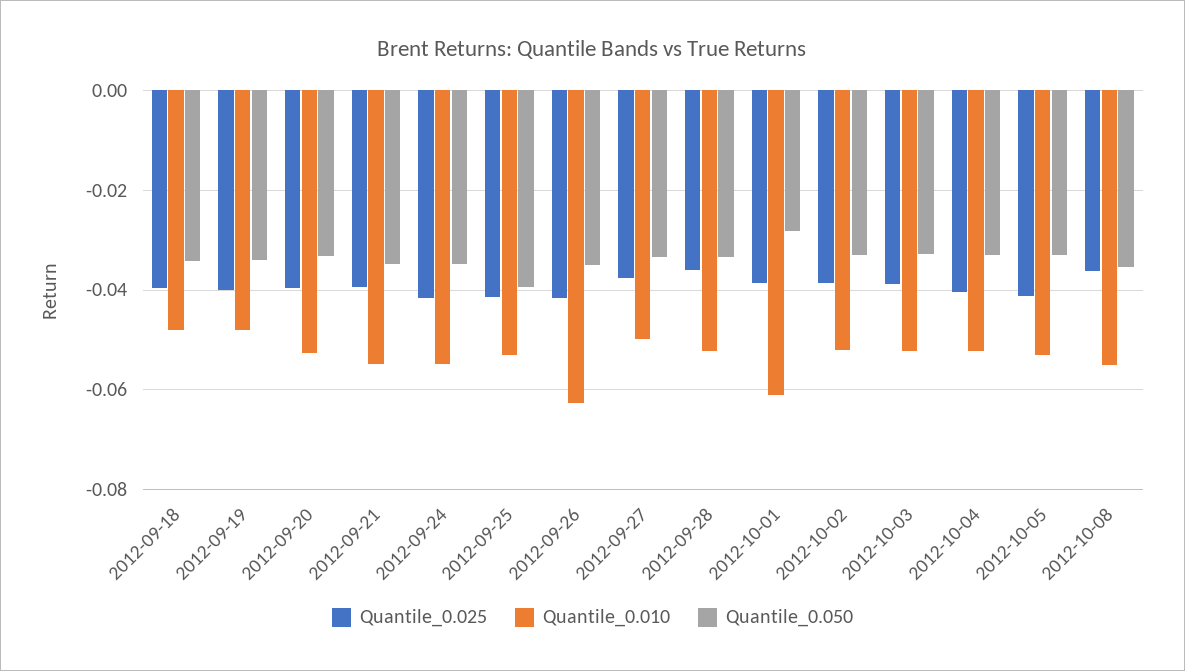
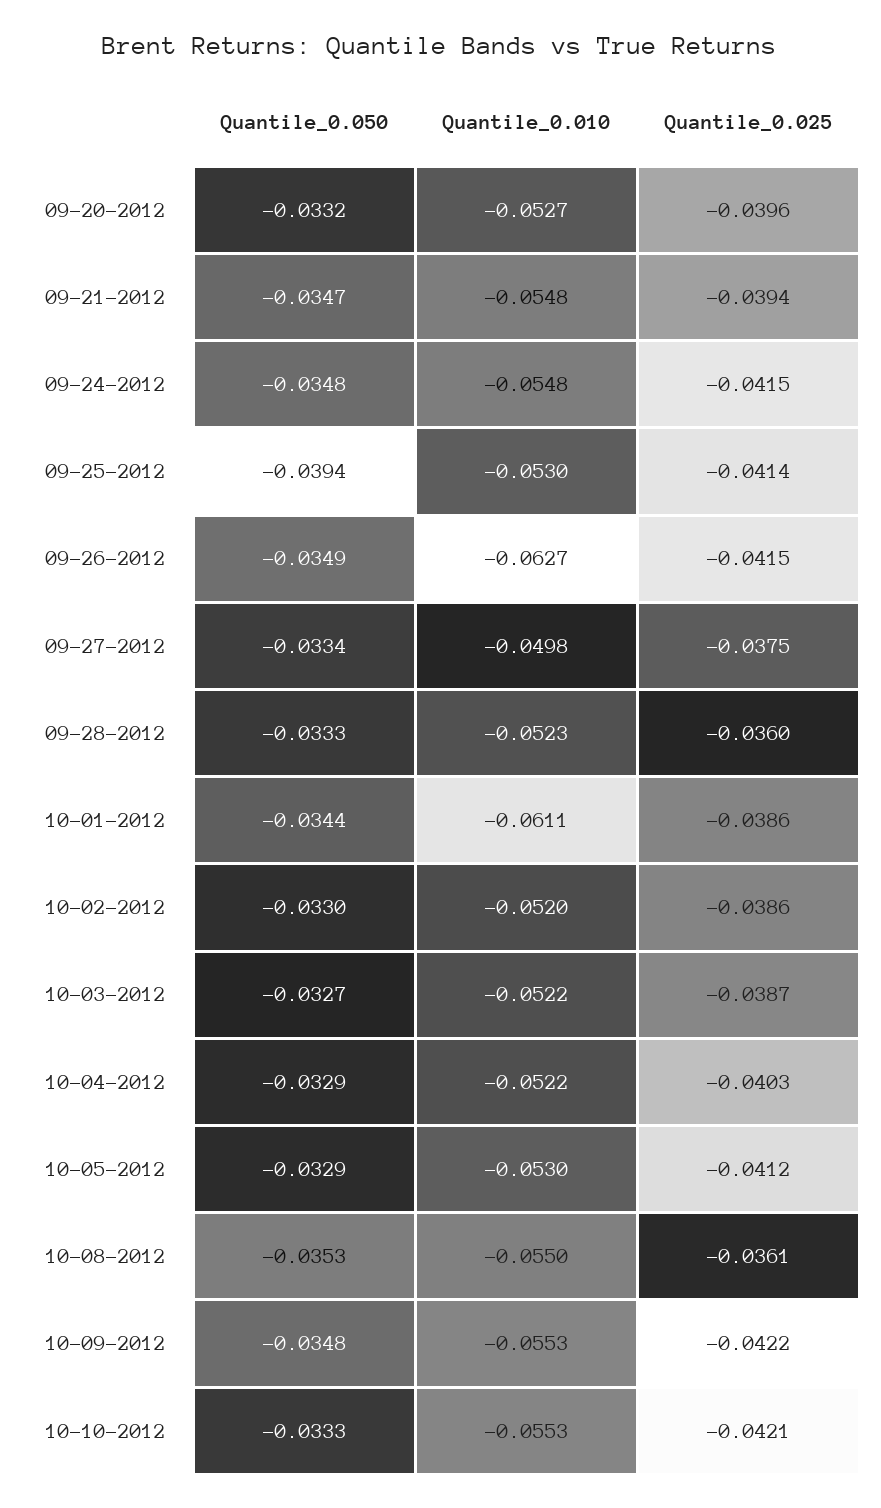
Quantile_0.025, 2012-09-18: -0.04 -> none
Quantile_0.010, 2012-09-18: -0.048 -> none
Quantile_0.050, 2012-09-18: -0.034 -> none
Quantile_0.025, 2012-09-19: -0.04 -> none
Quantile_0.010, 2012-09-19: -0.048 -> none
Quantile_0.050, 2012-09-19: -0.034 -> none
Quantile_0.050, 2012-10-01: -0.028 -> -0.0344
Quantile_0.050, 10-09-2012: none -> -0.0348
Quantile_0.010, 10-09-2012: none -> -0.0553
Quantile_0.025, 10-09-2012: none -> -0.0422
Quantile_0.050, 10-10-2012: none -> -0.0333
Quantile_0.010, 10-10-2012: none -> -0.0553
Quantile_0.025, 10-10-2012: none -> -0.0421

